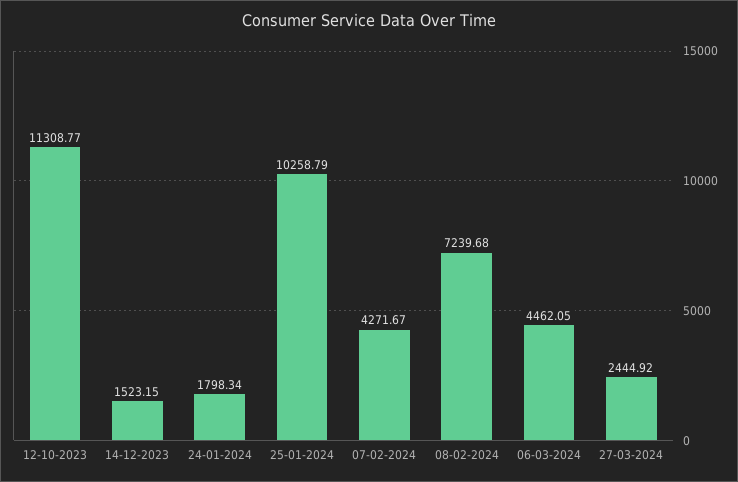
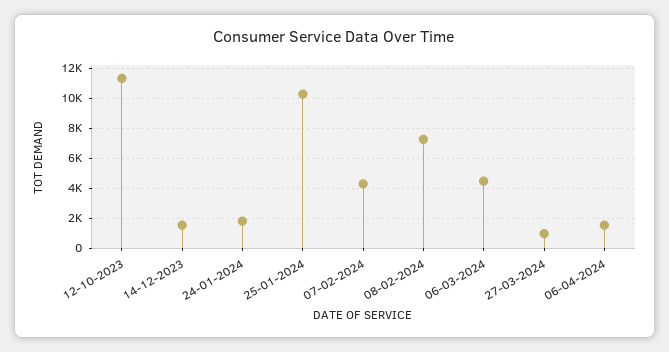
27-03-2024: 2444.92 -> 1000
06-04-2024: none -> 1500

